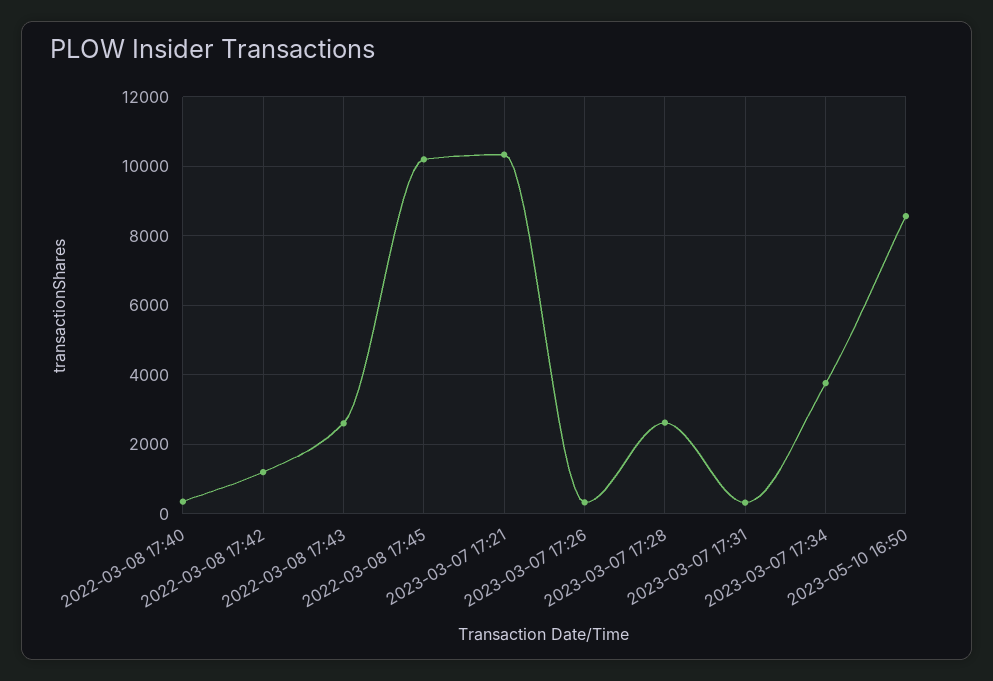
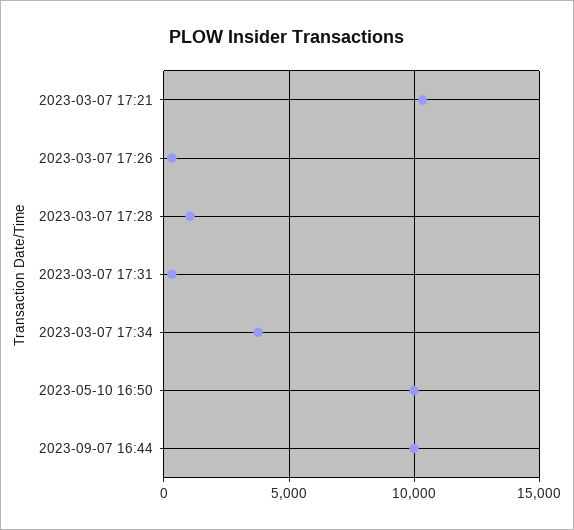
2022-03-08 17:40: 400 -> none
2022-03-08 17:42: 1200 -> none
2022-03-08 17:43: 2600 -> none
2022-03-08 17:45: 10200 -> none
2023-03-07 17:28: 2600 -> 1000
2023-05-10 16:50: 8600 -> 10000
2023-09-07 16:44: none -> 10000

